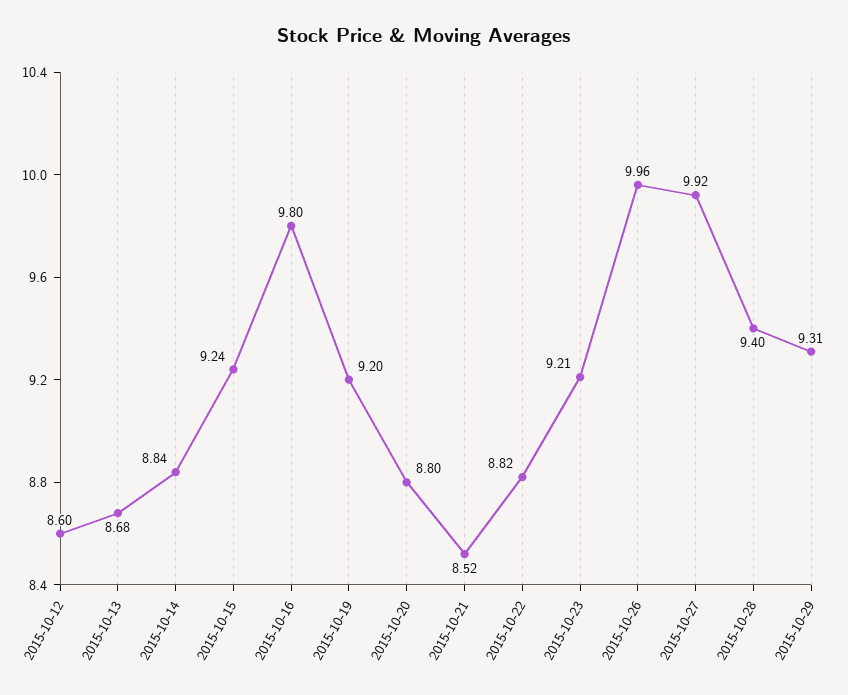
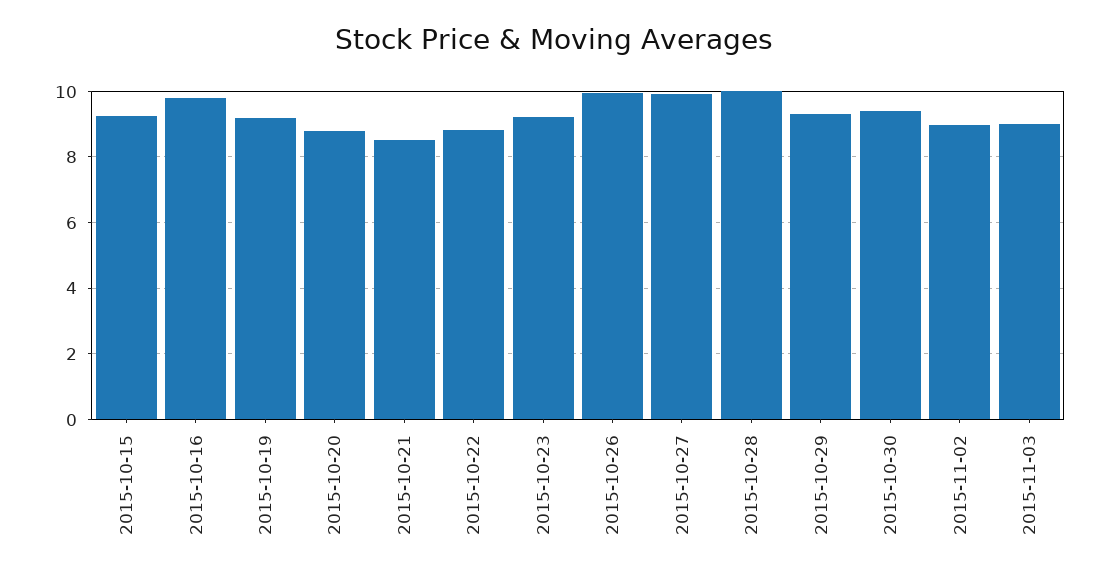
2015-10-12: 8.6 -> none
2015-10-13: 8.68 -> none
2015-10-14: 8.84 -> none
2015-10-28: 9.4 -> 10
2015-10-30: none -> 9.4
2015-11-02: none -> 9
2015-11-03: none -> 9

